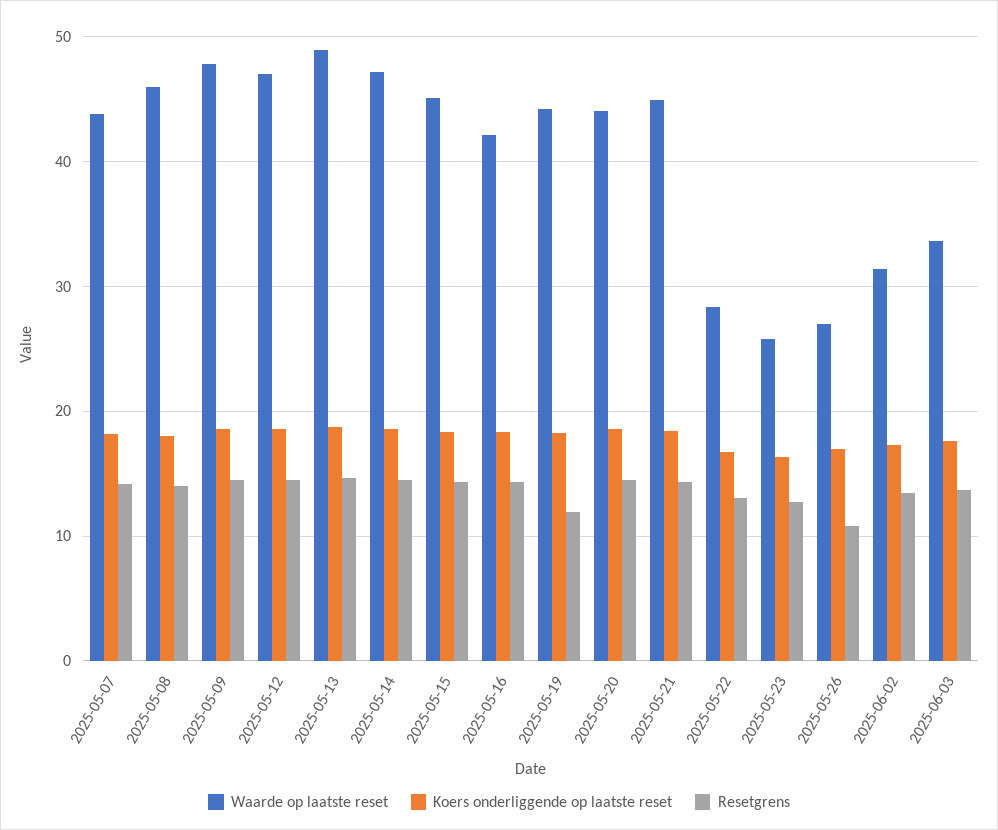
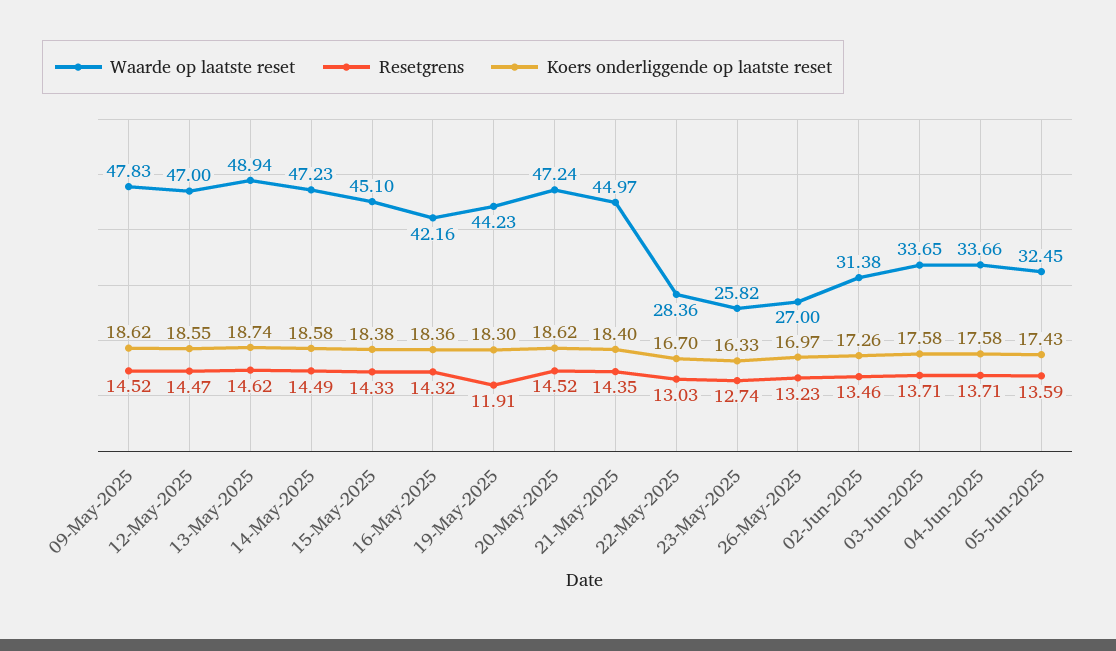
Waarde op laatste reset, 2025-05-07: 44 -> none
Koers onderliggende op laatste reset, 2025-05-07: 18 -> none
Resetgrens, 2025-05-07: 14 -> none
Waarde op laatste reset, 2025-05-08: 46 -> none
Koers onderliggende op laatste reset, 2025-05-08: 18 -> none
Resetgrens, 2025-05-08: 14 -> none
Waarde op laatste reset, 2025-05-20: 44 -> 47.24
Resetgrens, 2025-05-26: 11 -> 13.23
Waarde op laatste reset, 04-Jun-2025: none -> 33.66
Resetgrens, 04-Jun-2025: none -> 13.71
Koers onderliggende op laatste reset, 04-Jun-2025: none -> 17.58
Waarde op laatste reset, 05-Jun-2025: none -> 32.45
Resetgrens, 05-Jun-2025: none -> 13.59
Koers onderliggende op laatste reset, 05-Jun-2025: none -> 17.43

